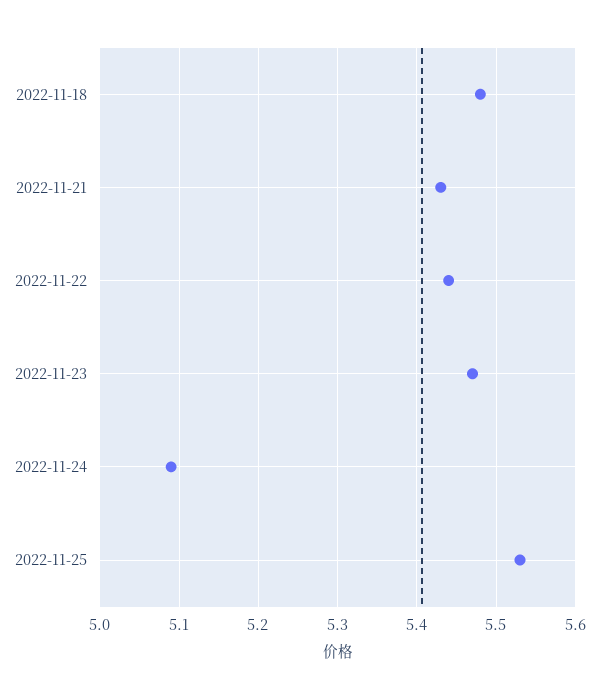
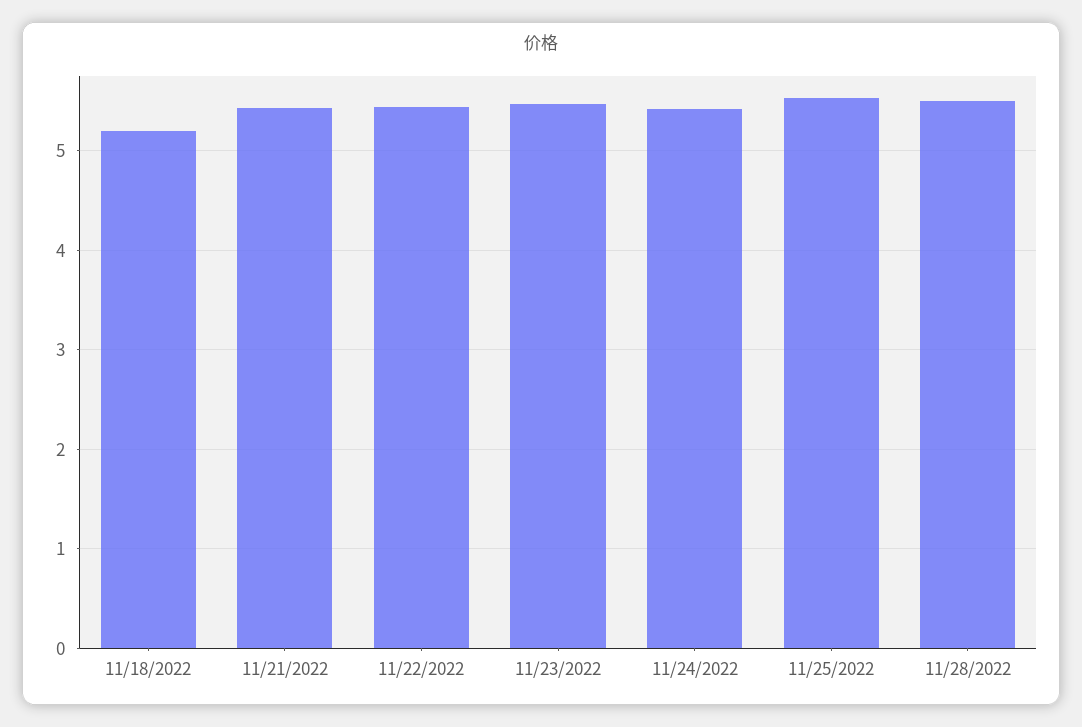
2022-11-18: 5.48 -> 5.2
2022-11-24: 5.09 -> 5.4
11/28/2022: none -> 5.5

